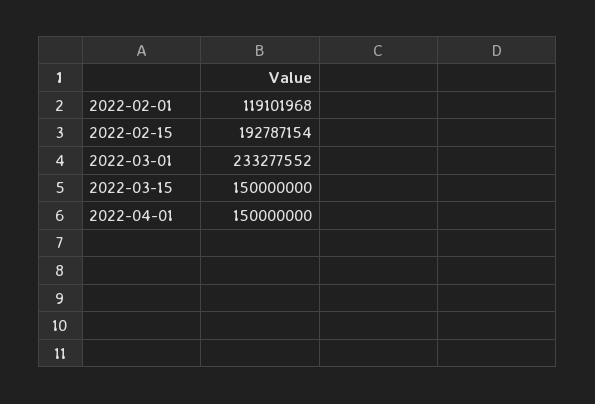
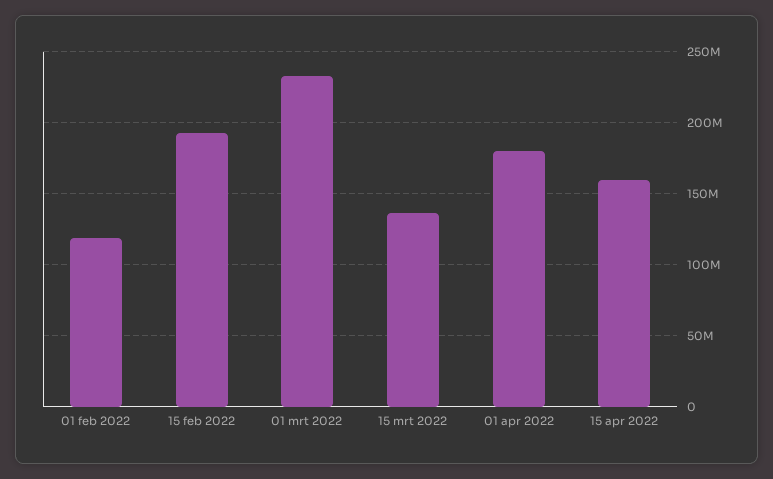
2022-03-15: 150000000 -> 135000000
2022-04-01: 150000000 -> 180000000
15 apr 2022: none -> 160000000

